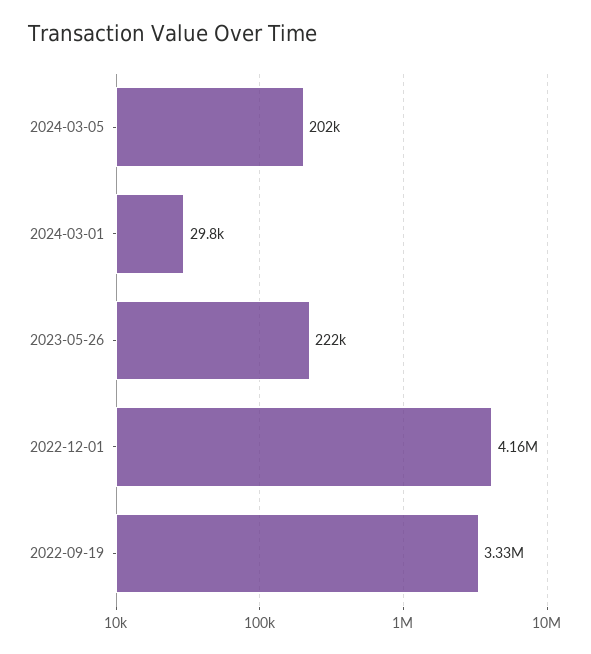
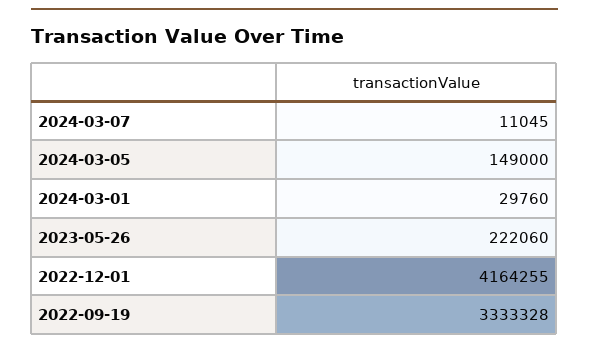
2024-03-05: 202000 -> 149000
2024-03-07: none -> 11045

